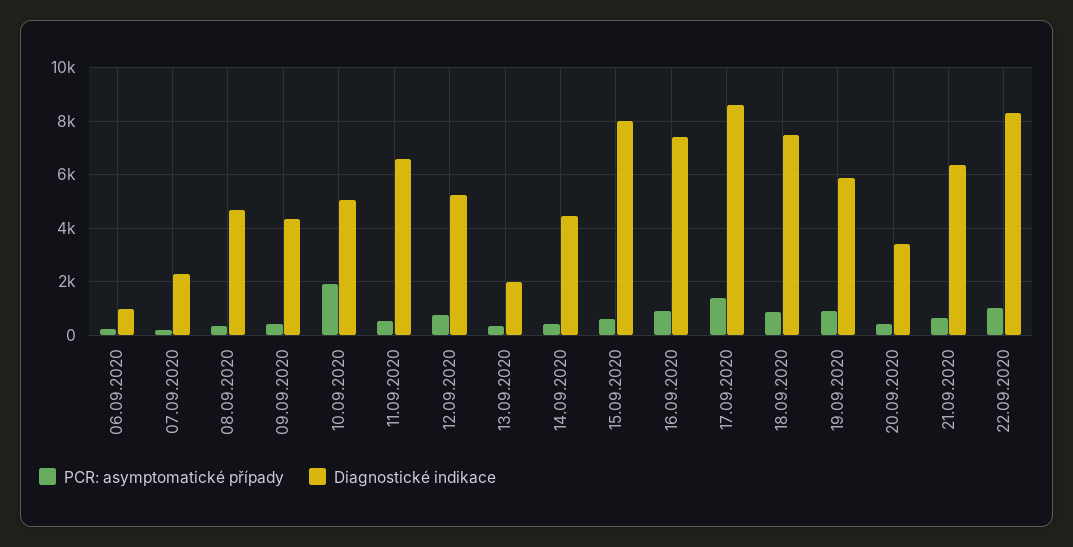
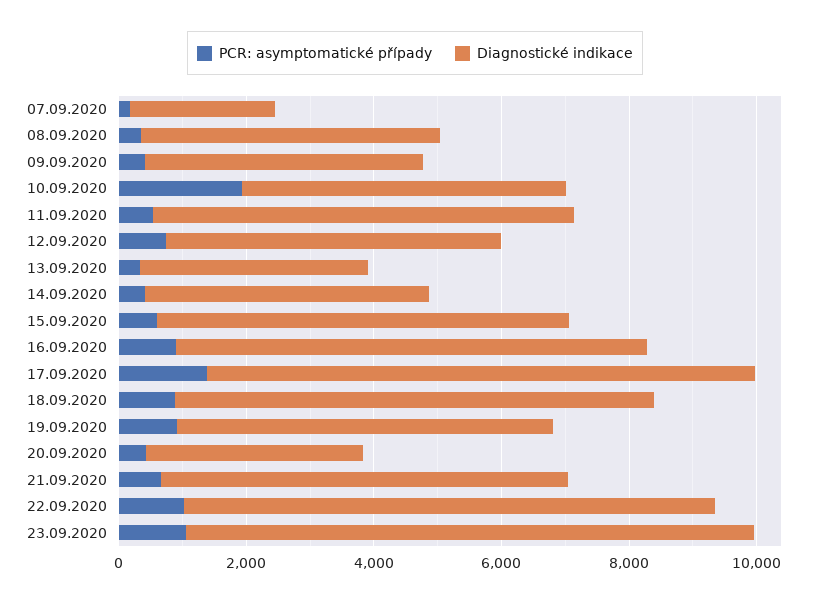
PCR: asymptomatické případy, 06.09.2020: 250 -> none
Diagnostické indikace, 06.09.2020: 1000 -> none
Diagnostické indikace, 13.09.2020: 2000 -> 3500
Diagnostické indikace, 15.09.2020: 8000 -> 6500
PCR: asymptomatické případy, 23.09.2020: none -> 1000
Diagnostické indikace, 23.09.2020: none -> 9000

